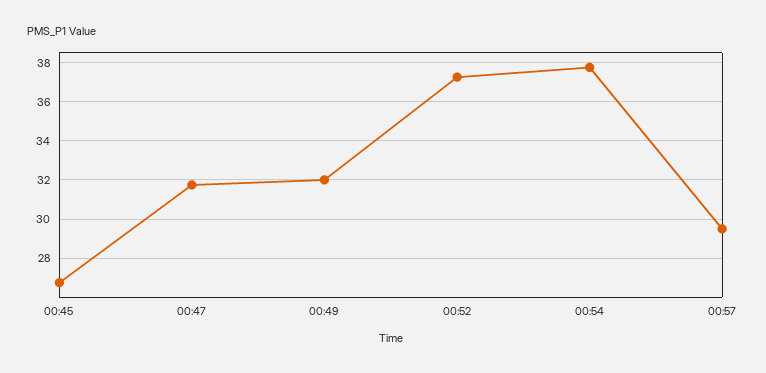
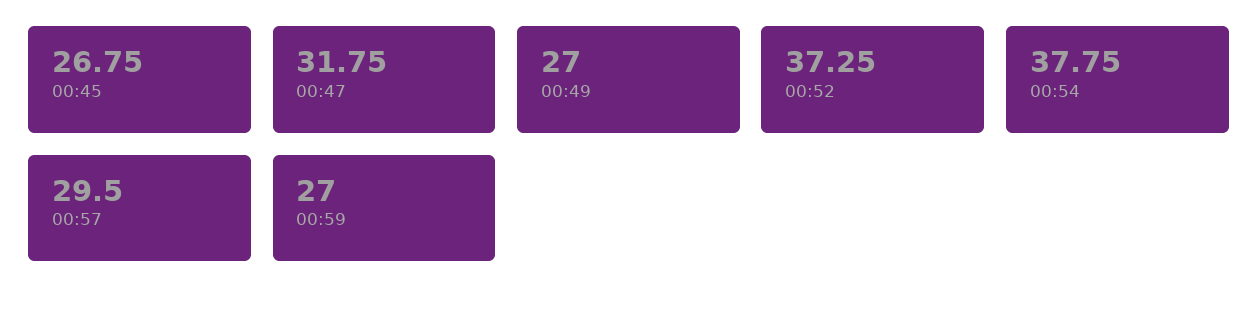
00:49: 32 -> 27
00:59: none -> 27

